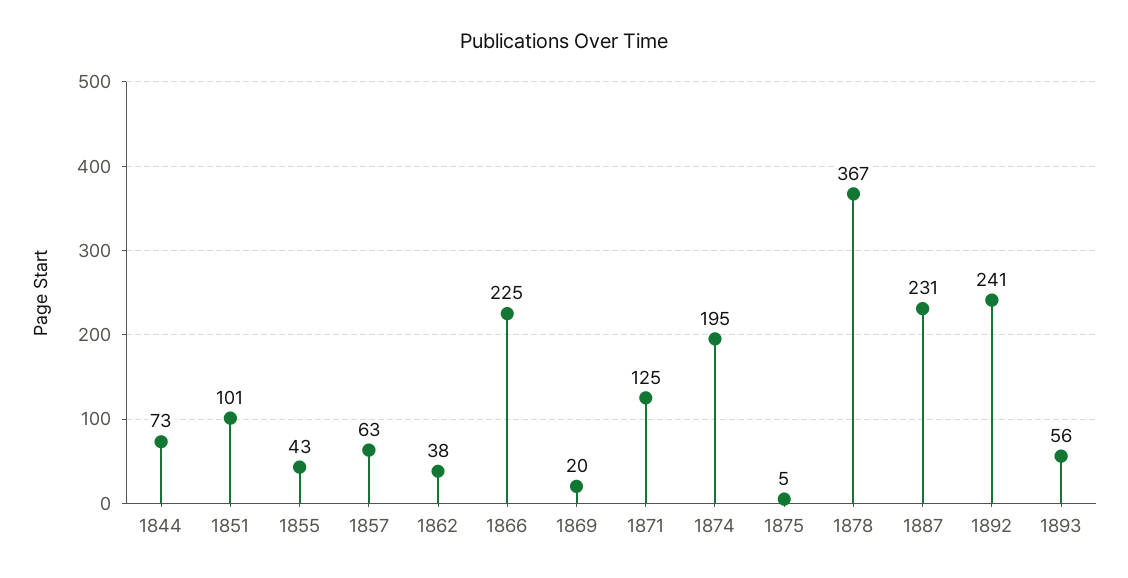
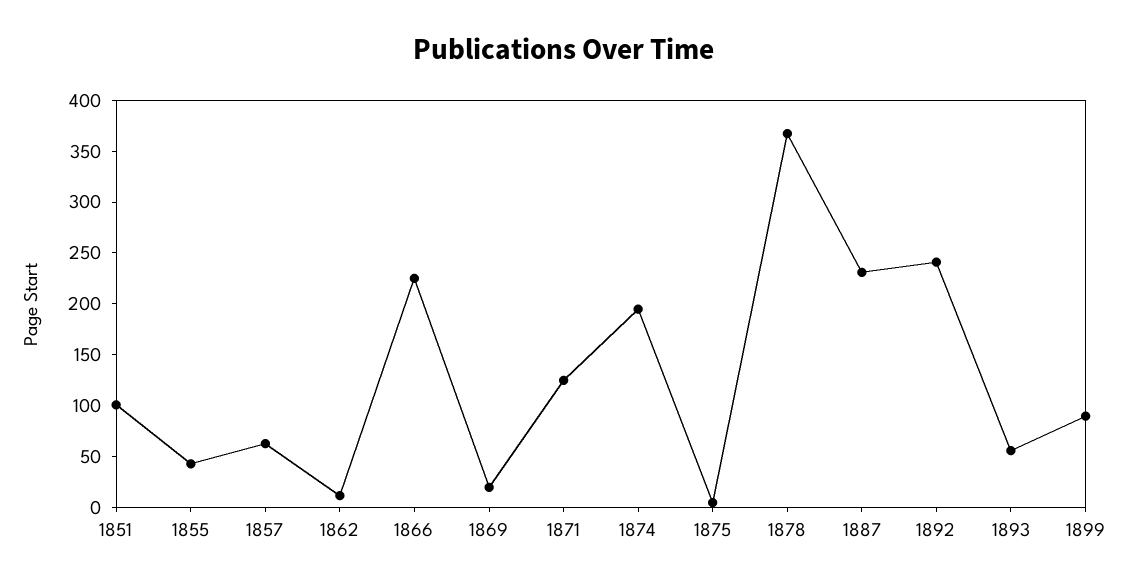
1844: 73 -> none
1862: 38 -> 10
1899: none -> 90

